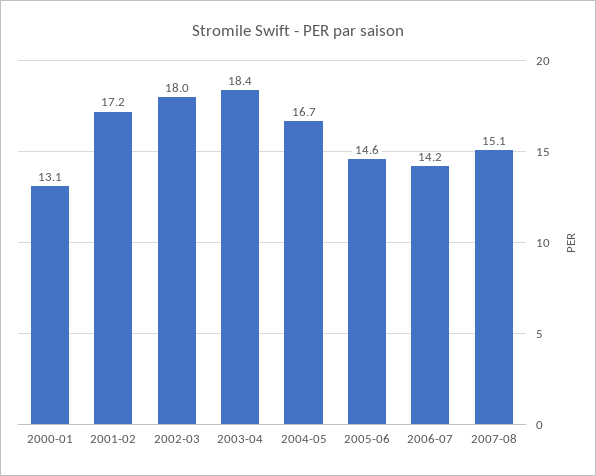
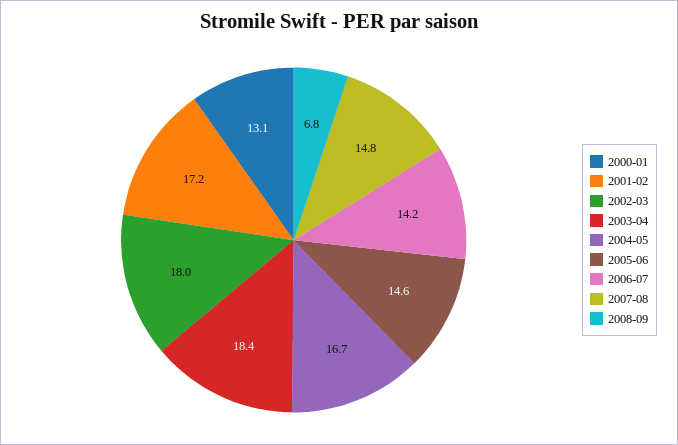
2007-08: 15.1 -> 14.8
2008-09: none -> 6.8

